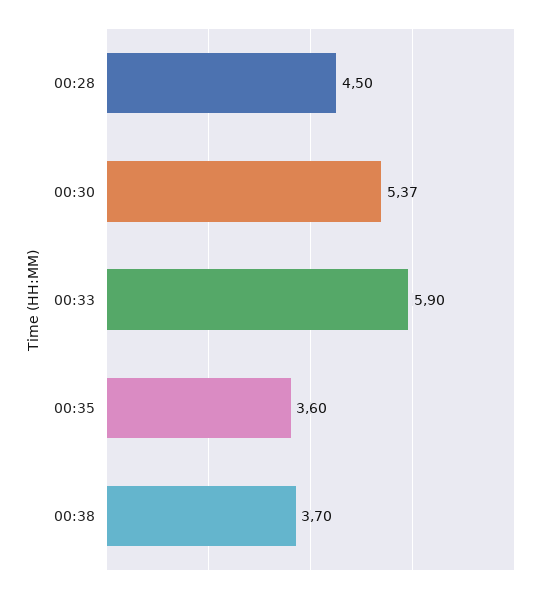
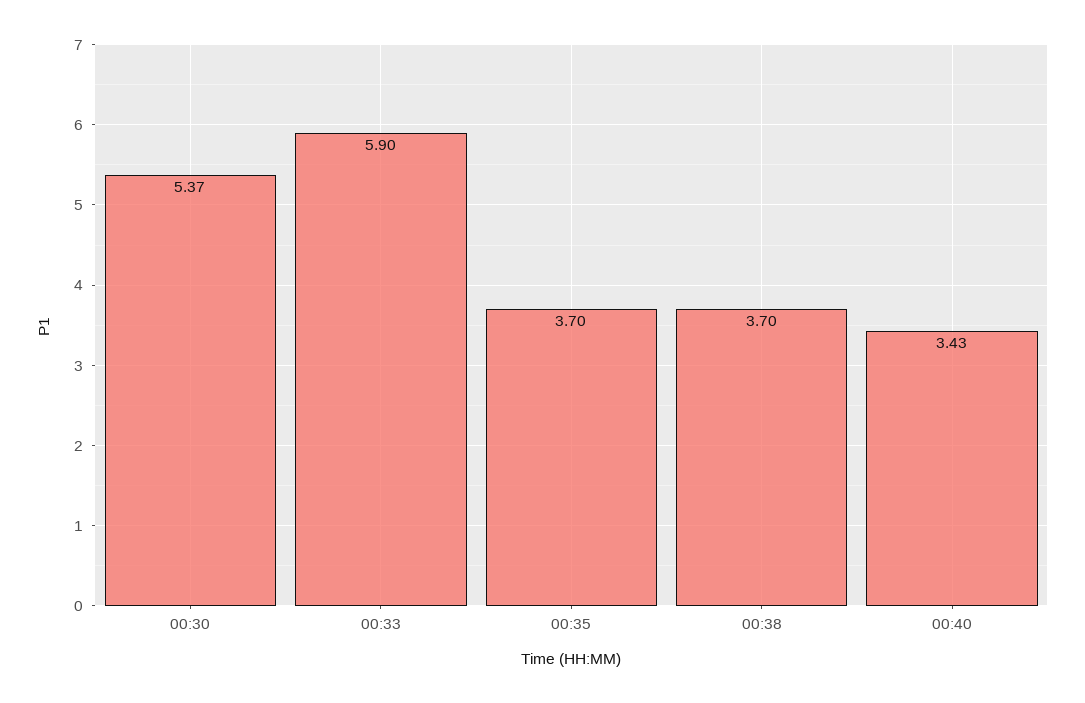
00:28: 4.5 -> none
00:35: 3.6 -> 3.7
00:40: none -> 3.43

